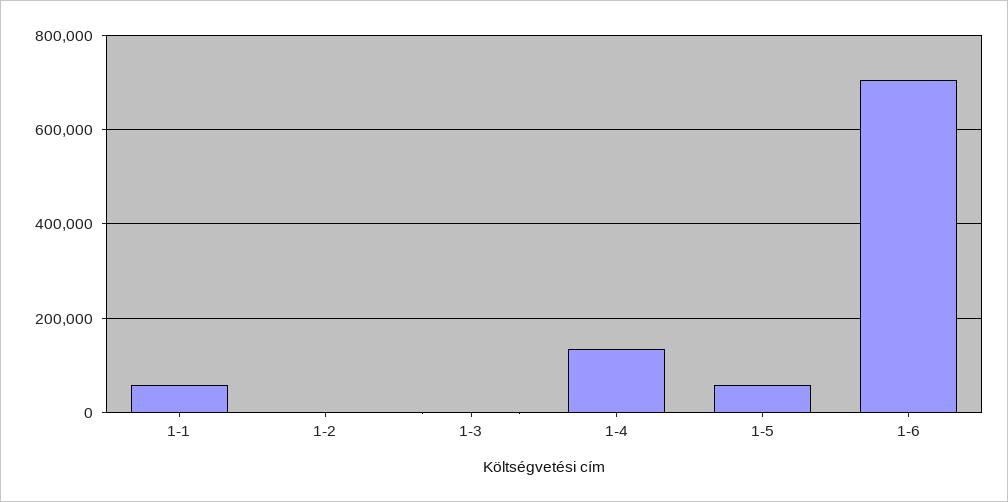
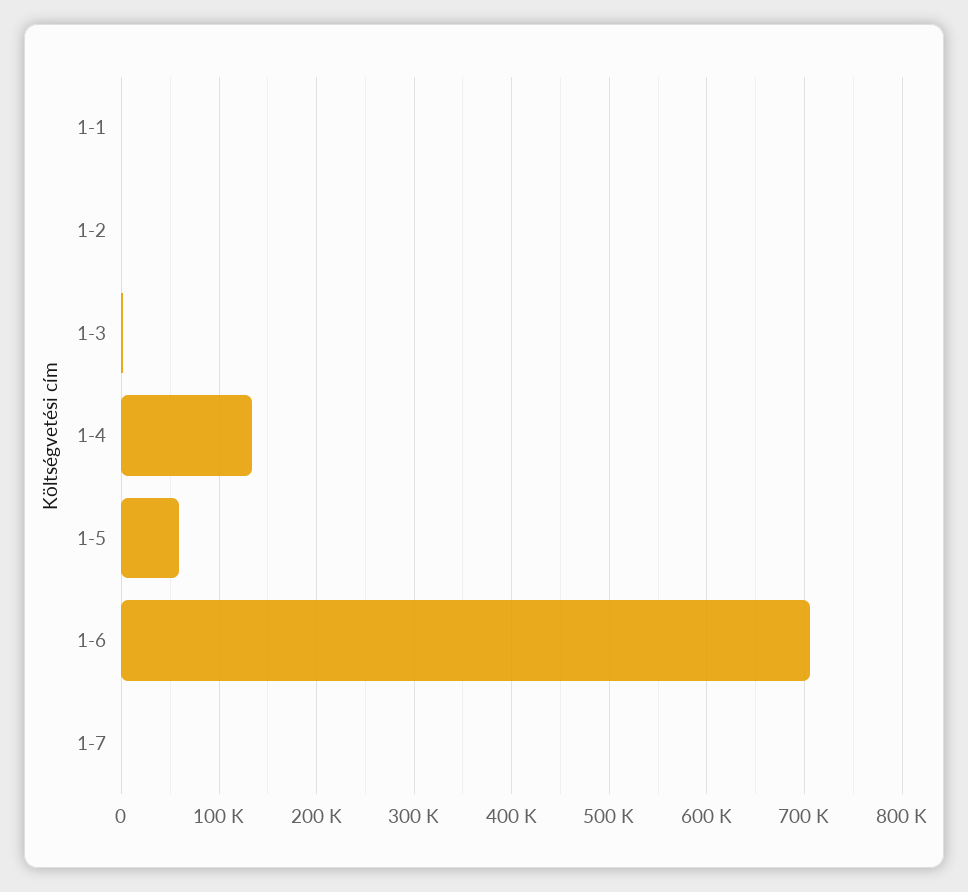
1-1: 60000 -> 0
1-7: none -> 0

